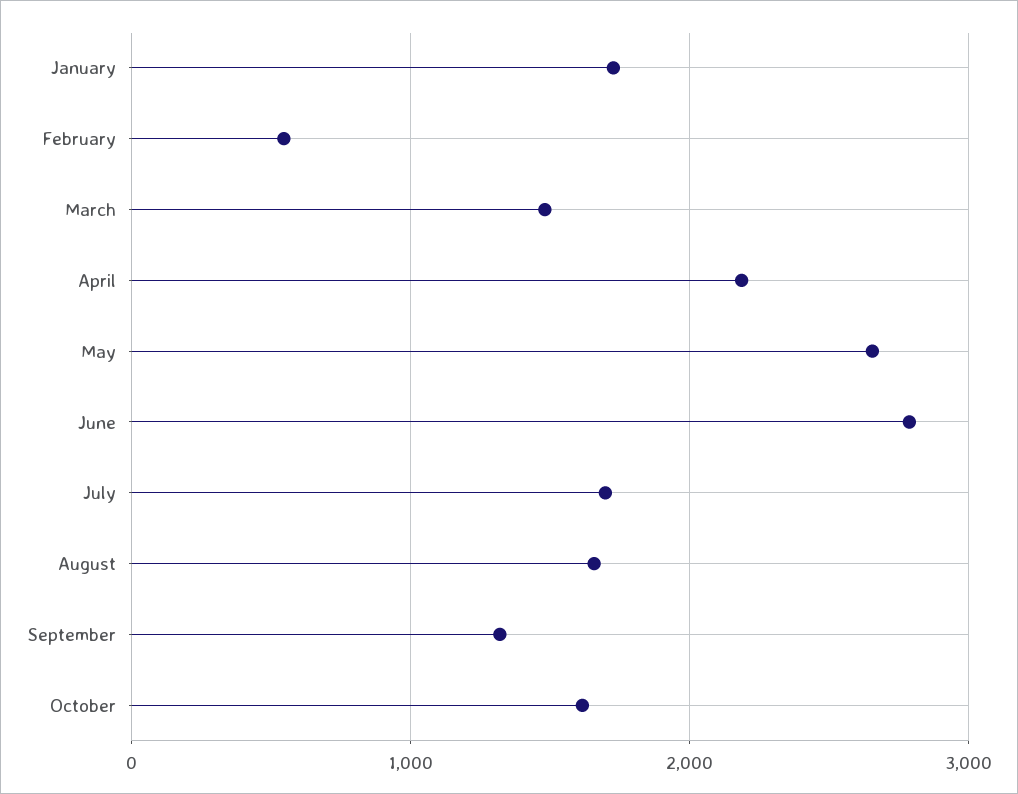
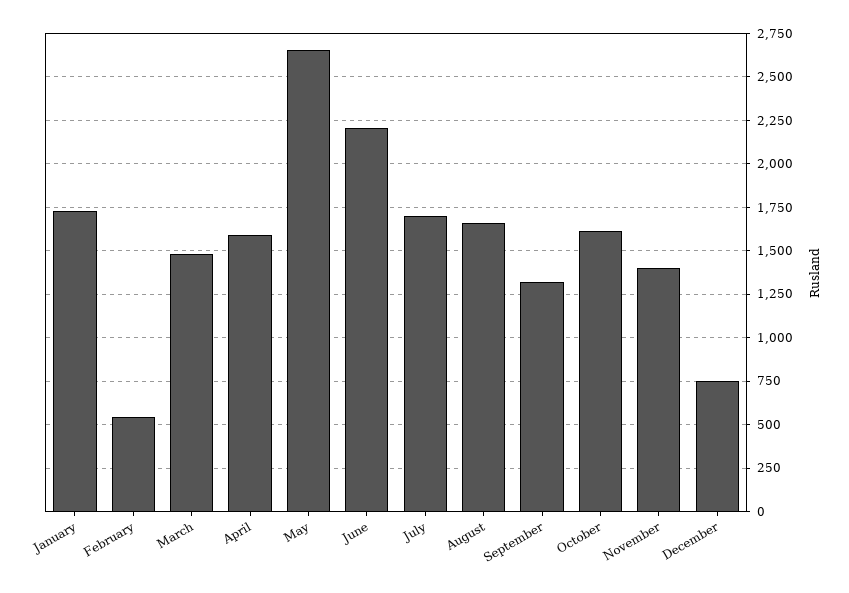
April: 2200 -> 1600
June: 2800 -> 2200
November: none -> 1400
December: none -> 750

